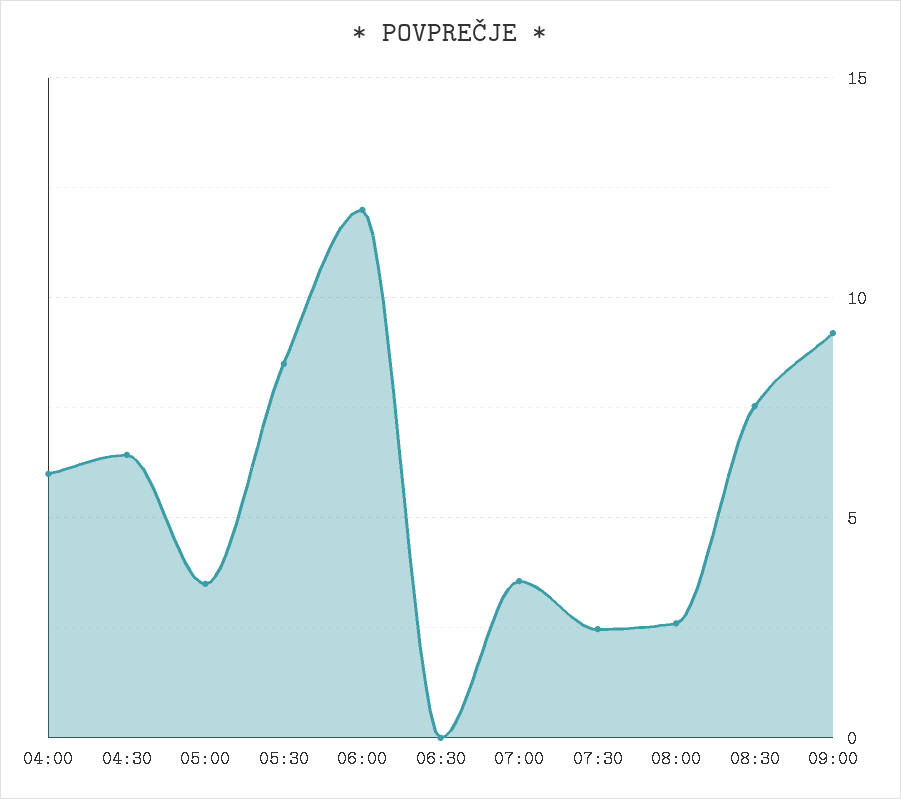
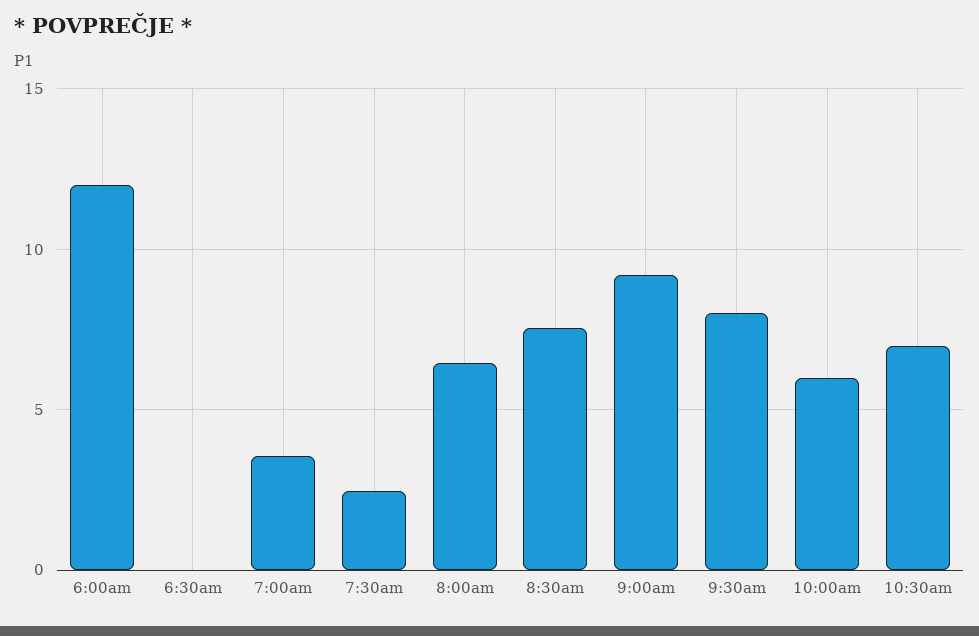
04:00: 6 -> none
04:30: 6.5 -> none
05:00: 3.5 -> none
05:30: 8.5 -> none
08:00: 2.5 -> 6.5
9:30am: none -> 8
10:00am: none -> 6
10:30am: none -> 7

